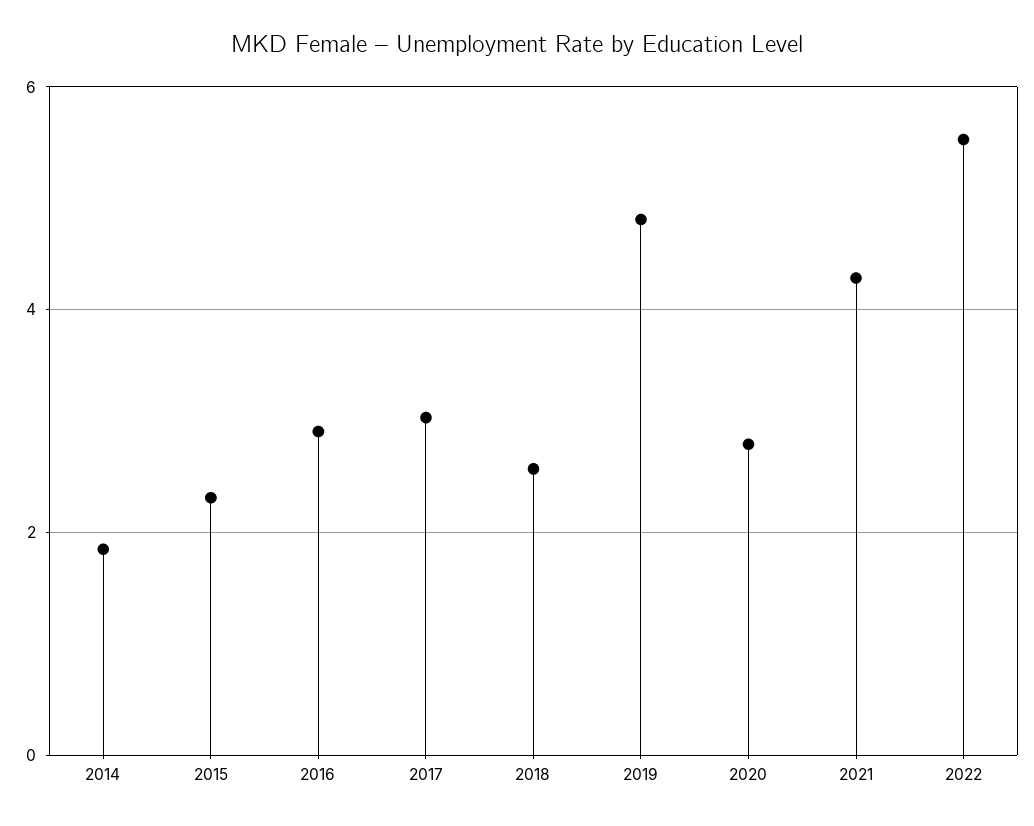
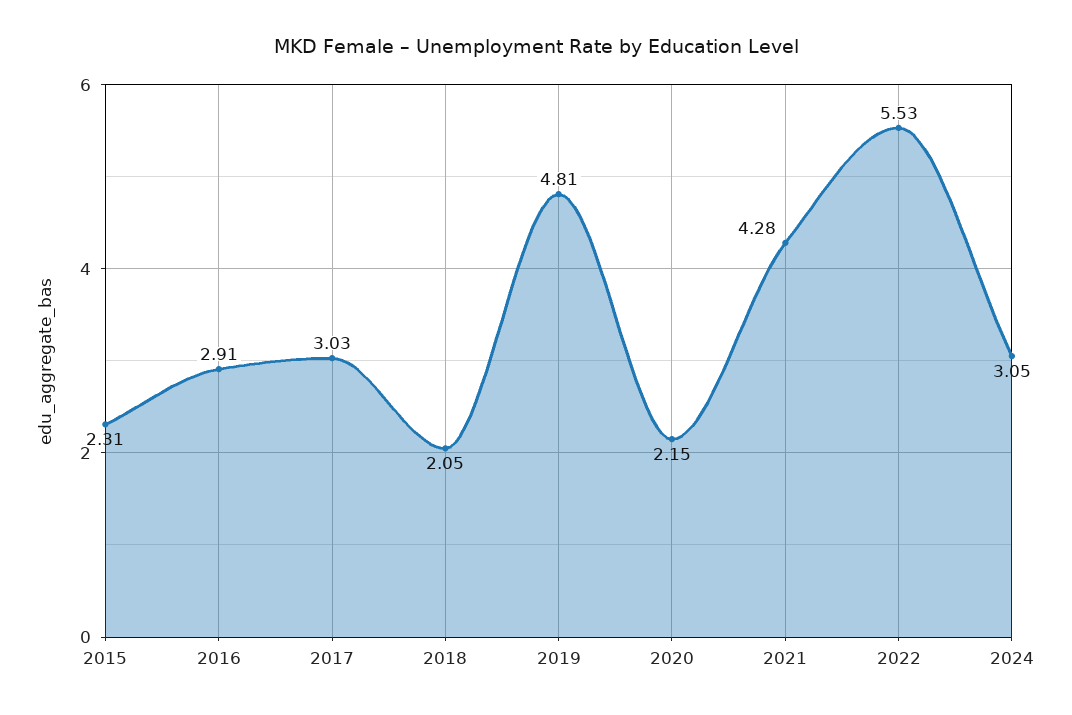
2014: 1.8 -> none
2018: 2.6 -> 2.05
2020: 2.8 -> 2.15
2024: none -> 3.05

